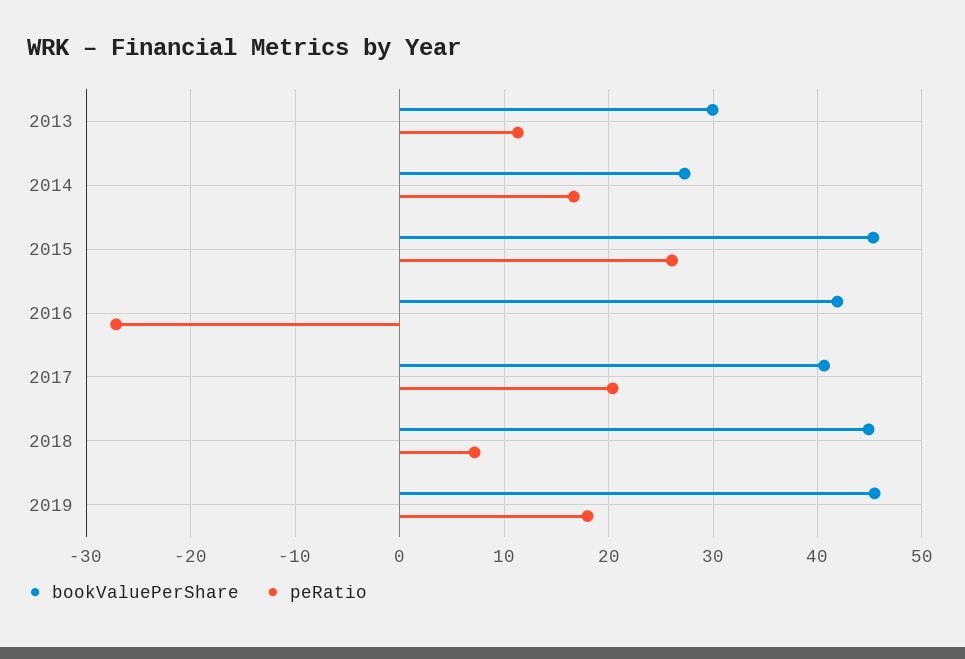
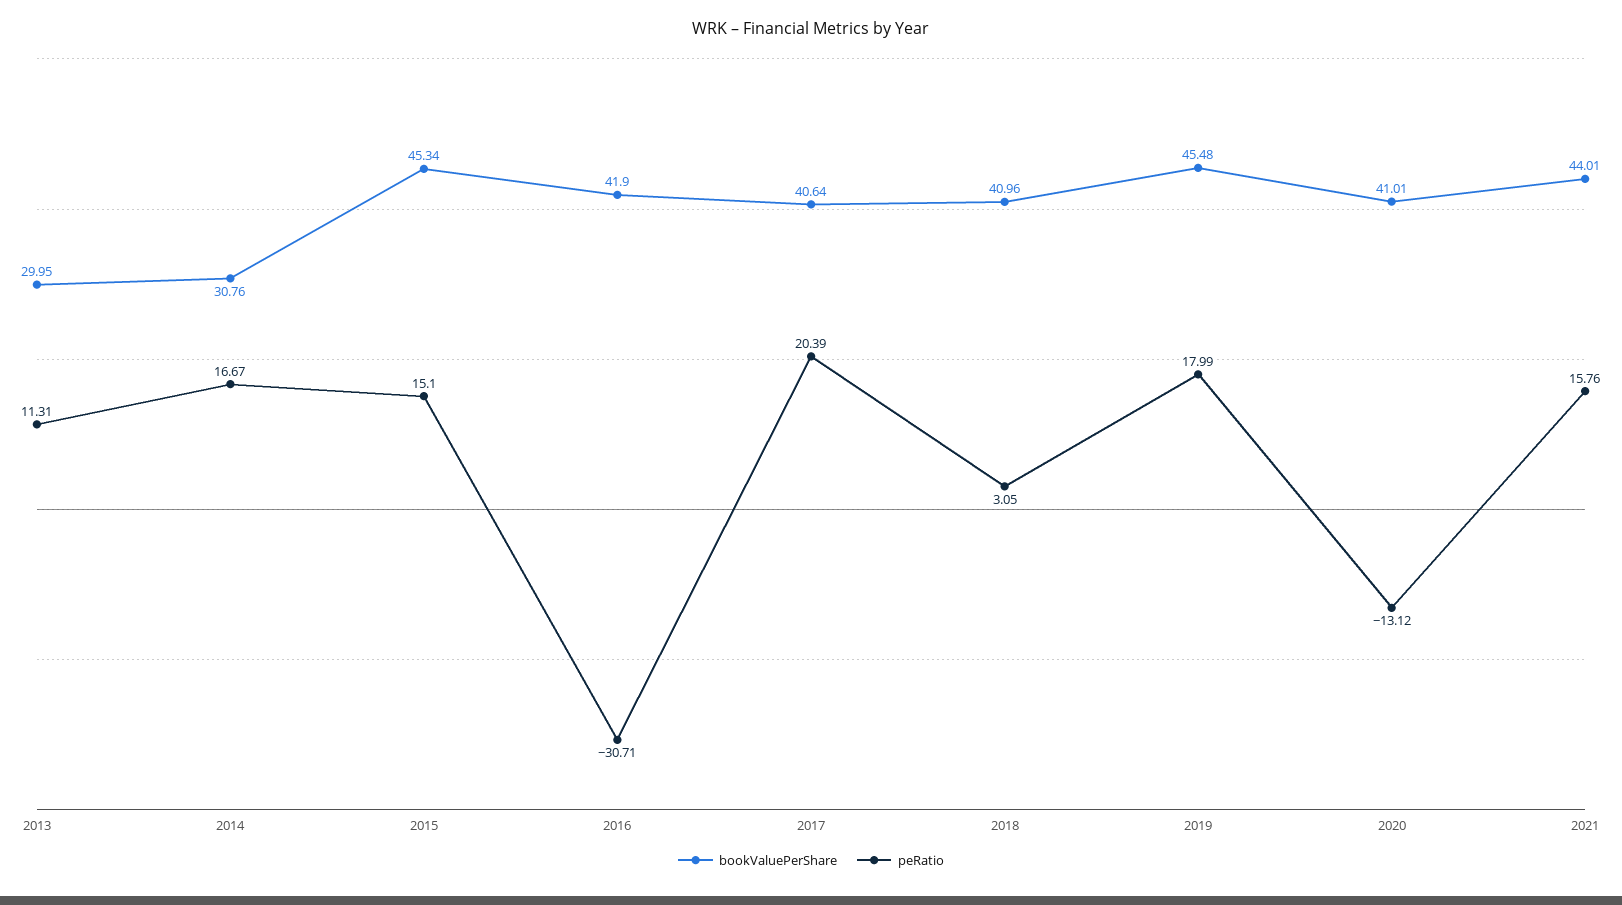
bookValuePerShare, 2014: 27 -> 30.76
peRatio, 2015: 26 -> 15.1
peRatio, 2016: -27 -> -30.71
bookValuePerShare, 2018: 45 -> 40.96
peRatio, 2018: 7 -> 3.05
bookValuePerShare, 2020: none -> 41.01
peRatio, 2020: none -> -13.12
bookValuePerShare, 2021: none -> 44.01
peRatio, 2021: none -> 15.76

